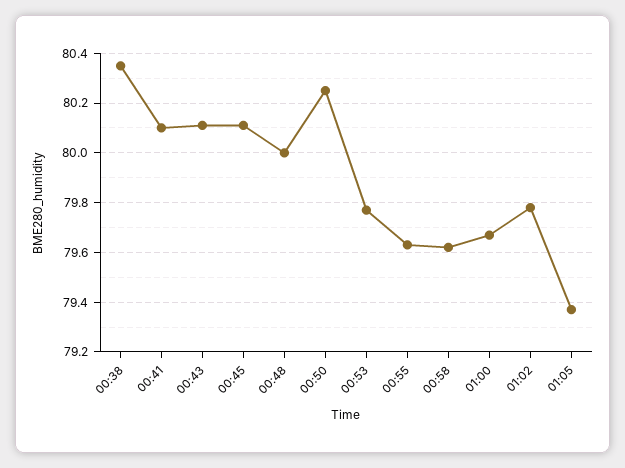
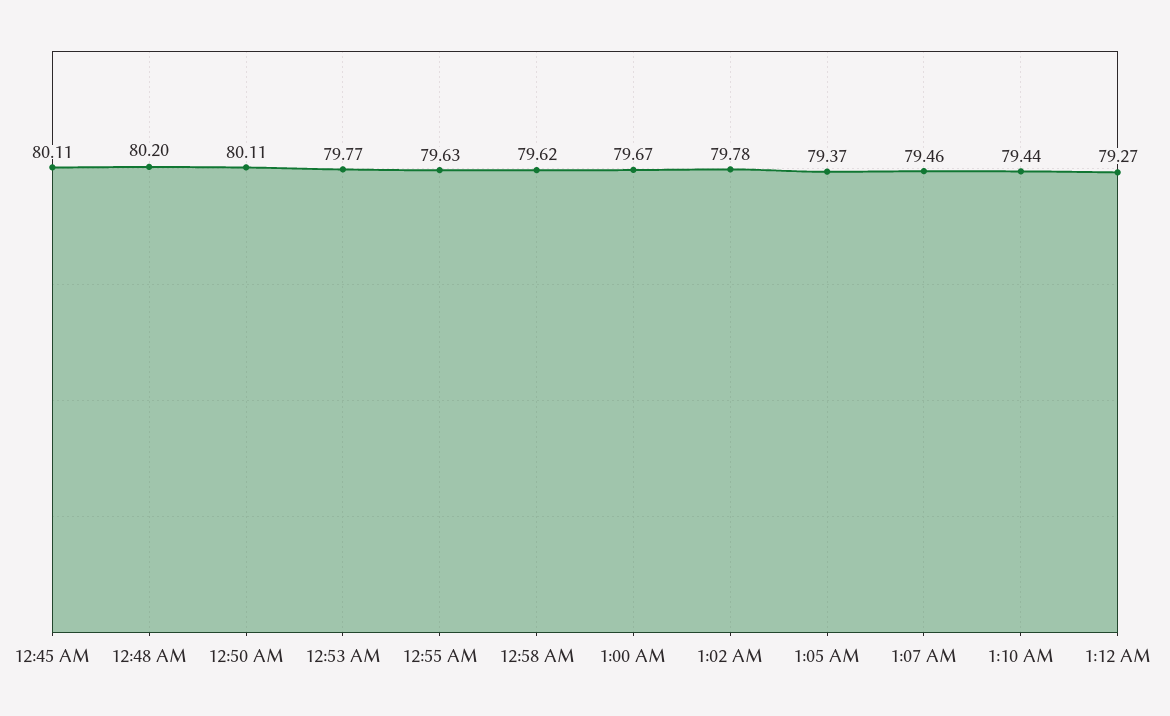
00:38: 80.35 -> none
00:41: 80.1 -> none
00:43: 80.1 -> none
00:48: 80 -> 80.2
00:50: 80.25 -> 80.11
1:07 AM: none -> 79.46
1:10 AM: none -> 79.44
1:12 AM: none -> 79.27

